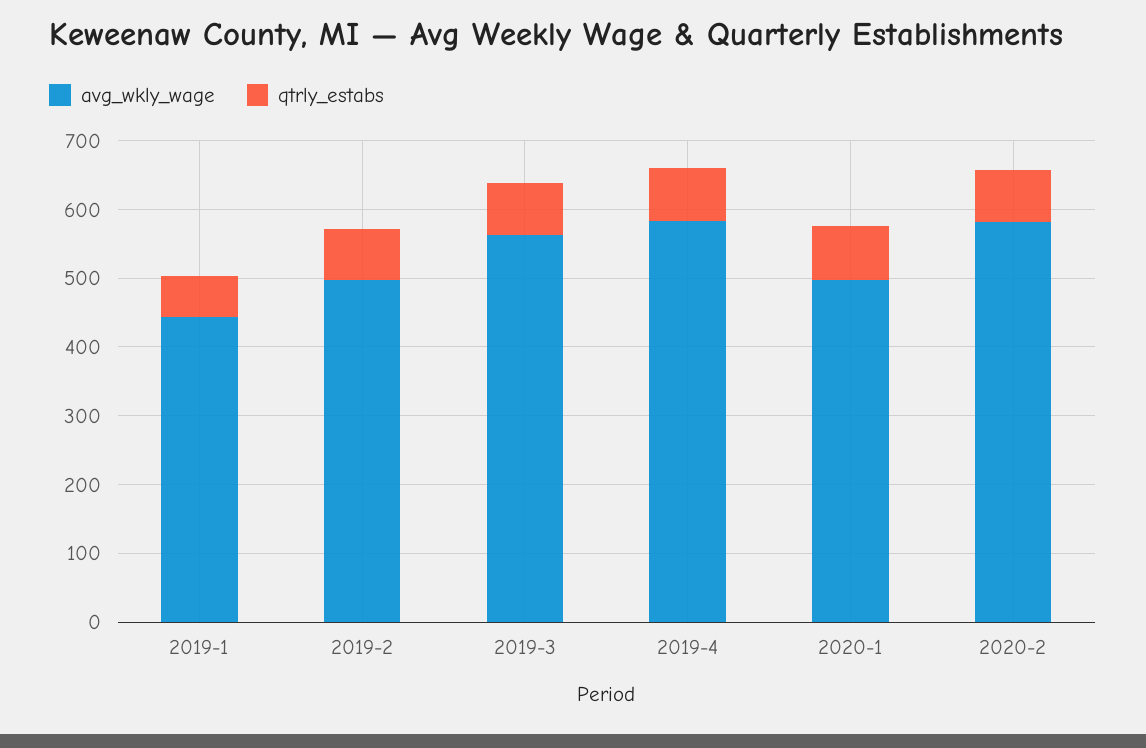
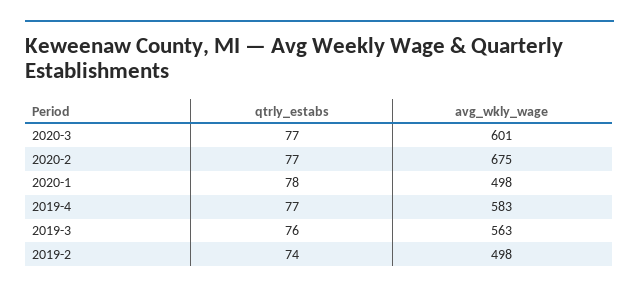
avg_wkly_wage, 2019-1: 440 -> none
qtrly_estabs, 2019-1: 60 -> none
avg_wkly_wage, 2020-2: 580 -> 675
qtrly_estabs, 2020-3: none -> 77
avg_wkly_wage, 2020-3: none -> 601

